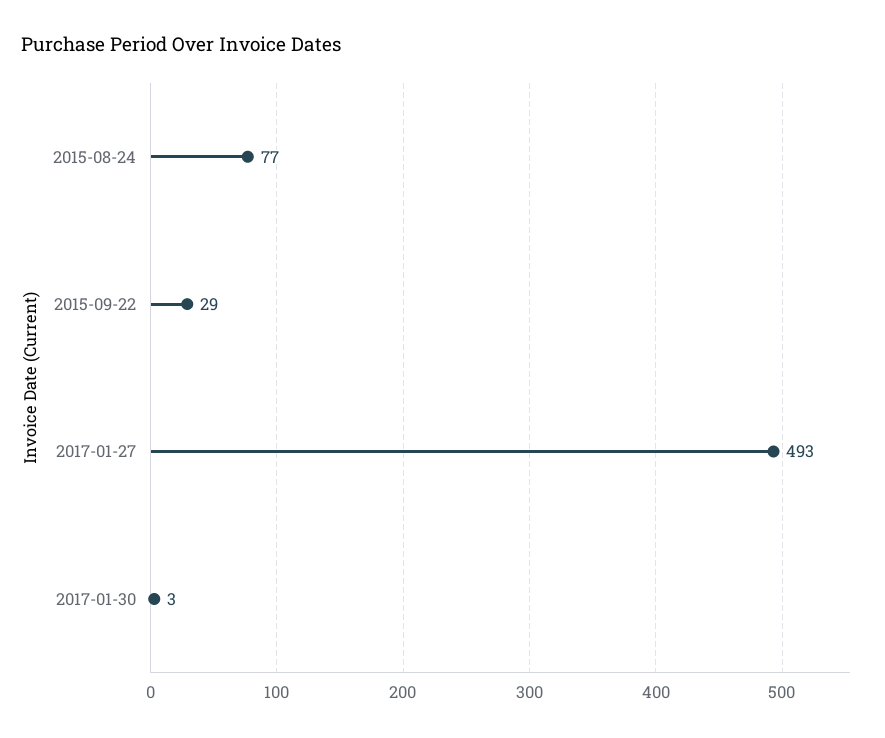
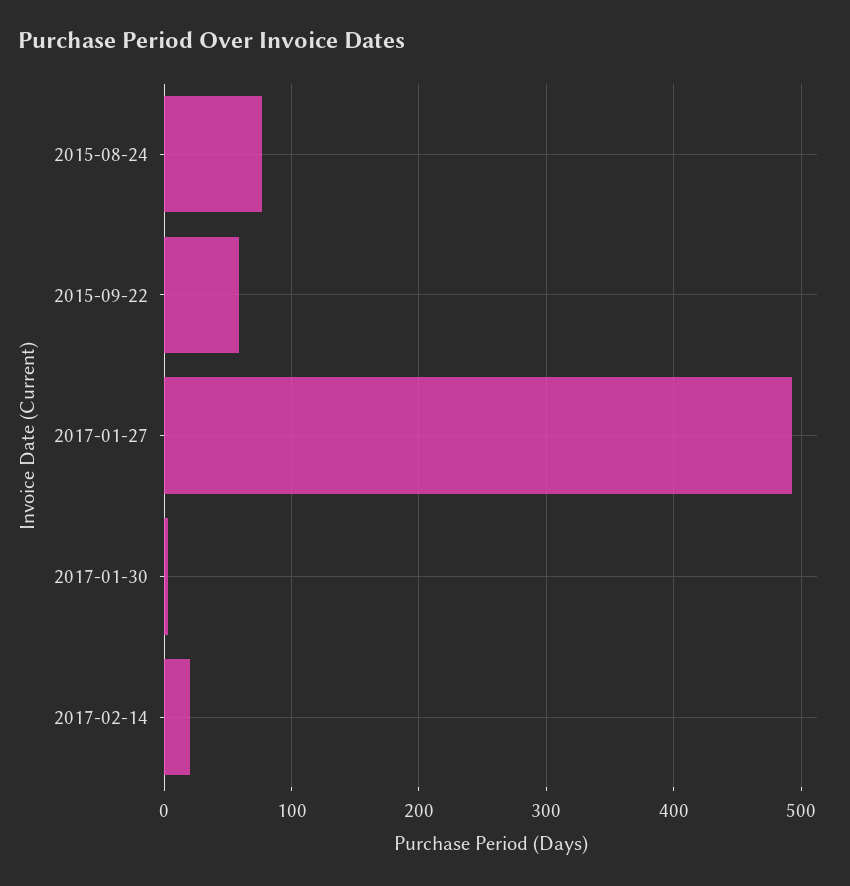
2015-09-22: 29 -> 60
2017-02-14: none -> 20

